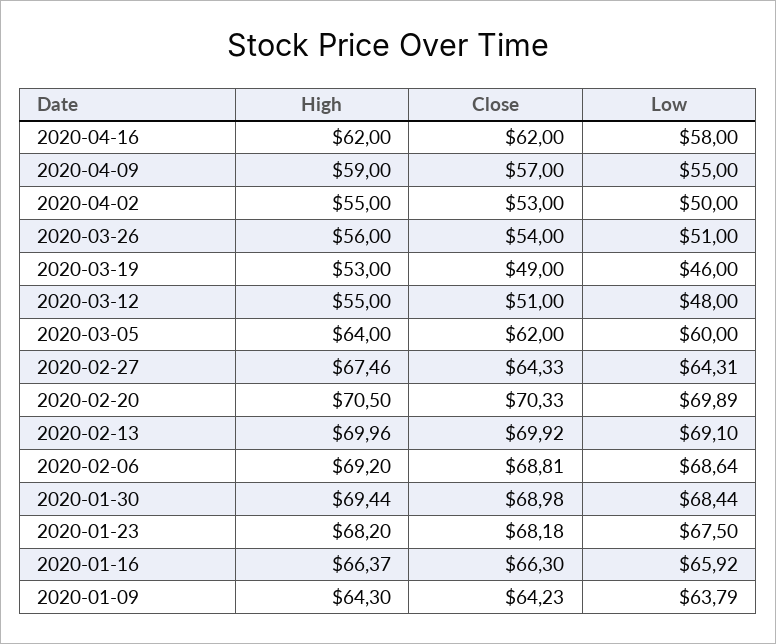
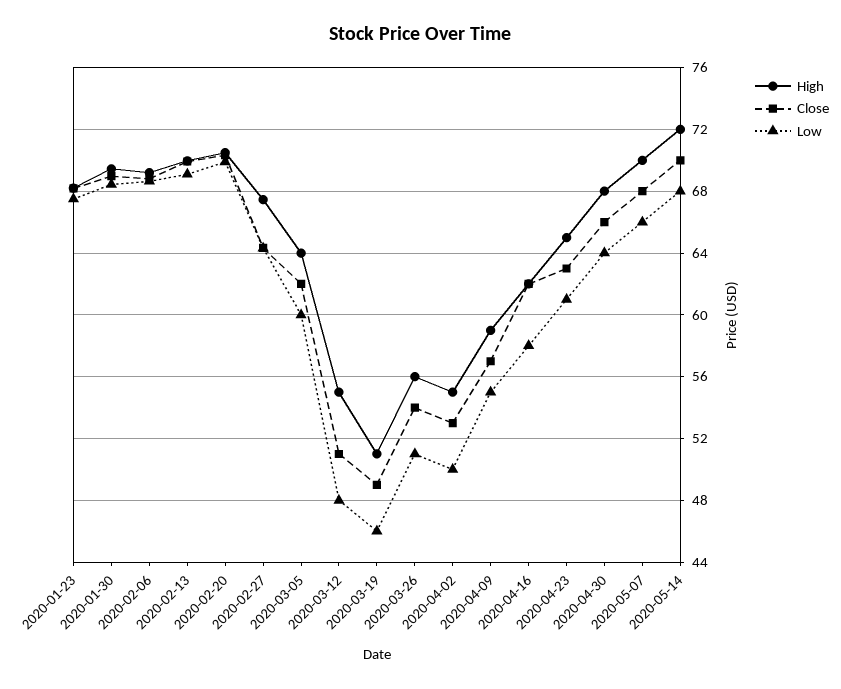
High, 2020-03-19: 53 -> 51
High, 2020-01-16: 66.37 -> none
Close, 2020-01-16: 66.3 -> none
Low, 2020-01-16: 65.92 -> none
High, 2020-01-09: 64.3 -> none
Close, 2020-01-09: 64.23 -> none
Low, 2020-01-09: 63.79 -> none
High, 2020-04-23: none -> 65
Close, 2020-04-23: none -> 63
Low, 2020-04-23: none -> 61
High, 2020-04-30: none -> 68
Close, 2020-04-30: none -> 66
Low, 2020-04-30: none -> 64
High, 2020-05-07: none -> 70
Close, 2020-05-07: none -> 68
Low, 2020-05-07: none -> 66
High, 2020-05-14: none -> 72
Close, 2020-05-14: none -> 70
Low, 2020-05-14: none -> 68

